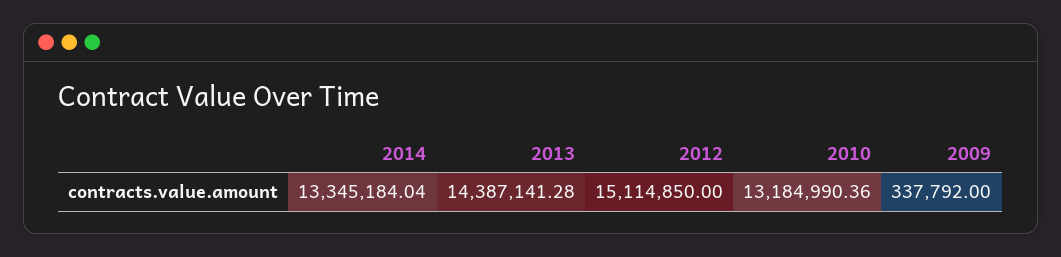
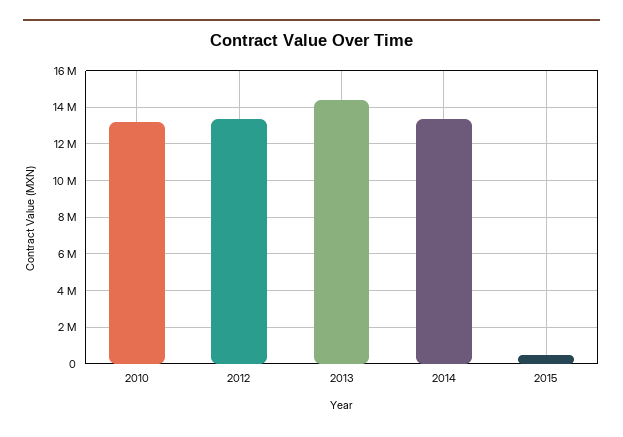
2012: 15114850 -> 13500000
2009: 337792 -> none
2015: none -> 500000

